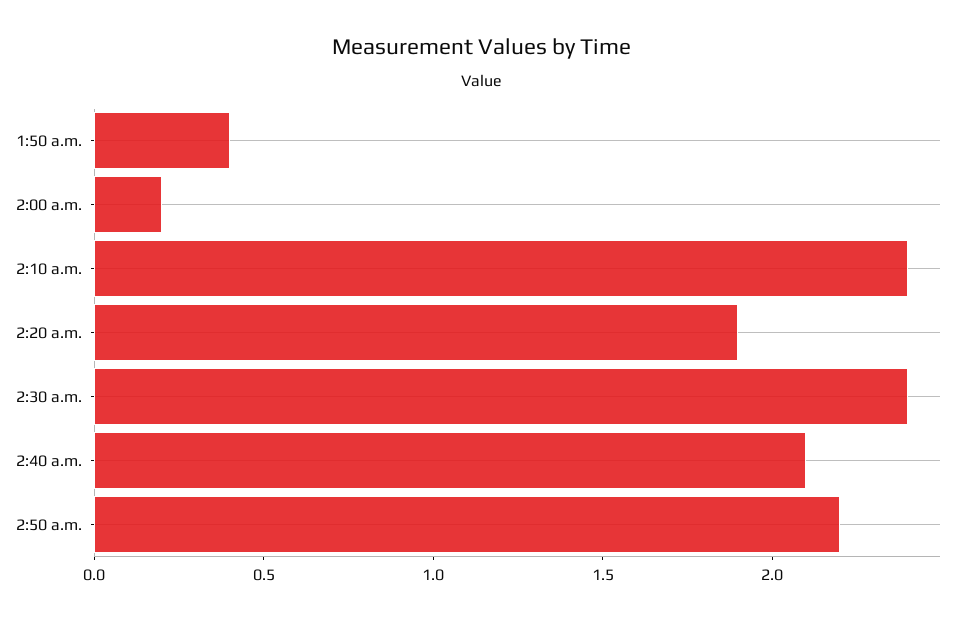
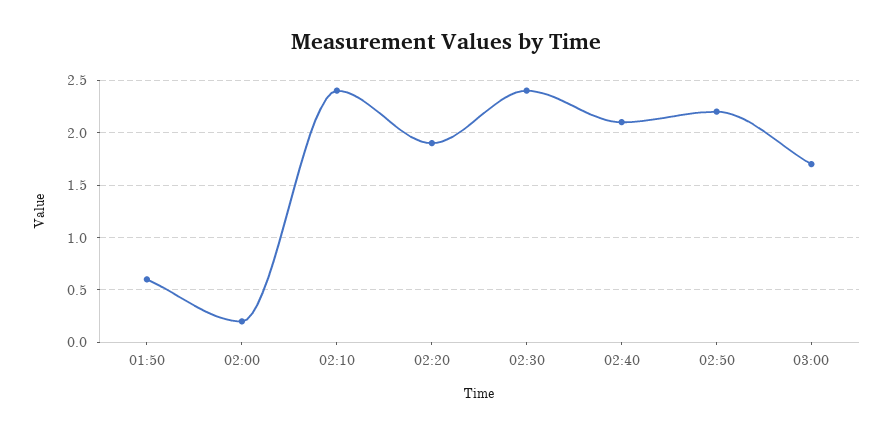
1:50 a.m.: 0.4 -> 0.6
03:00: none -> 1.7

